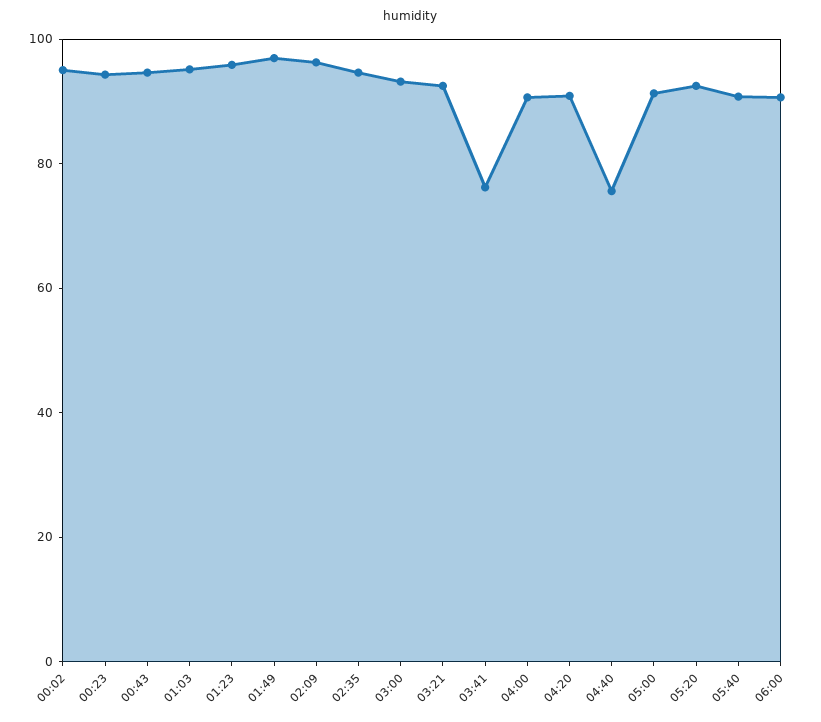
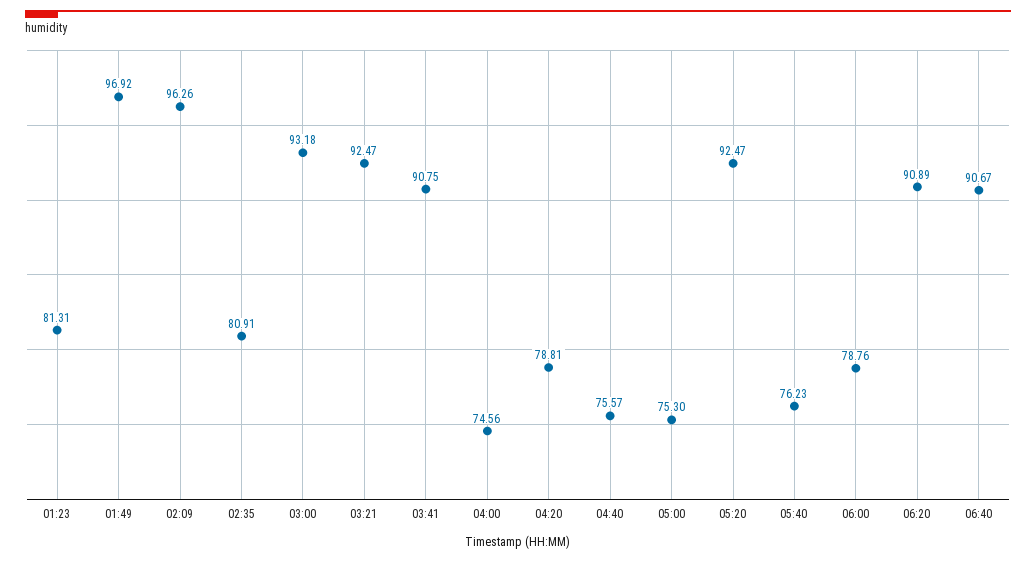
00:02: 95 -> none
00:23: 95 -> none
00:43: 95 -> none
01:03: 95 -> none
01:23: 95 -> 81.31
02:35: 95 -> 80.91
03:41: 75 -> 90.75
04:00: 90 -> 74.56
04:20: 90 -> 78.81
05:00: 90 -> 75.3
05:40: 90 -> 76.23
06:00: 90 -> 78.76
06:20: none -> 90.89
06:40: none -> 90.67

